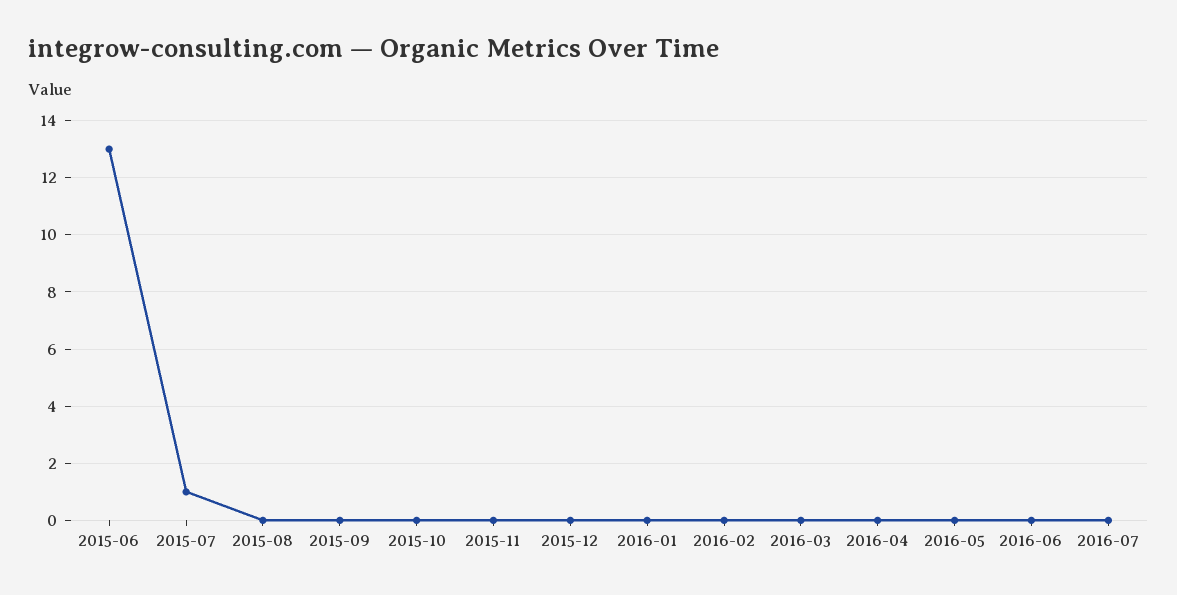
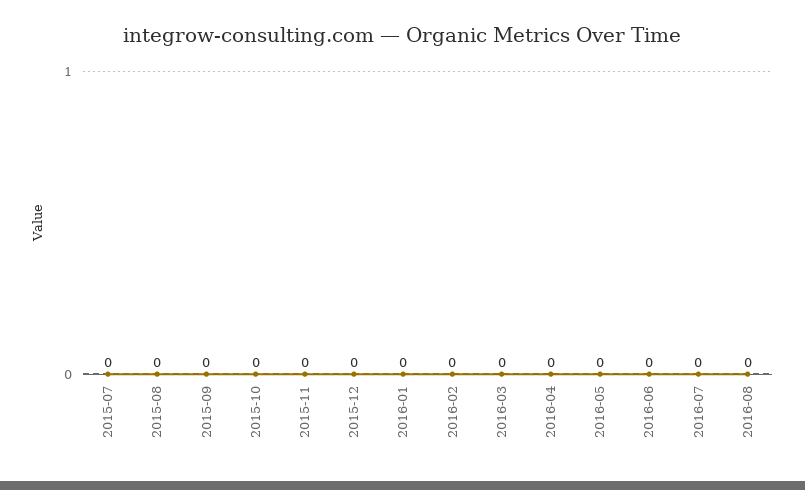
2015-06: 13 -> none
2015-07: 1 -> 0
2016-08: none -> 0

